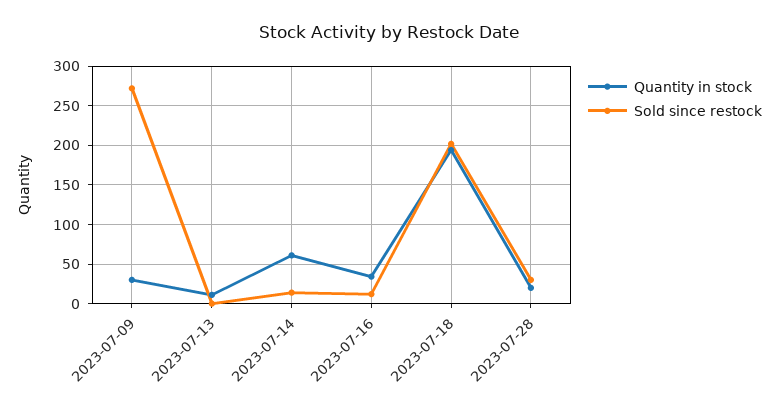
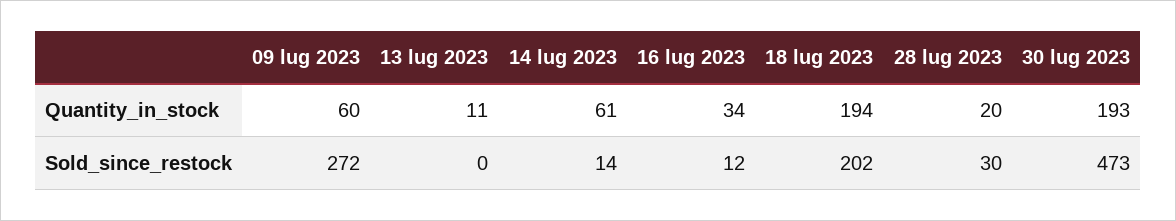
Quantity in stock, 2023-07-09: 30 -> 60
Quantity in stock, 30 lug 2023: none -> 193
Sold since restock, 30 lug 2023: none -> 473

